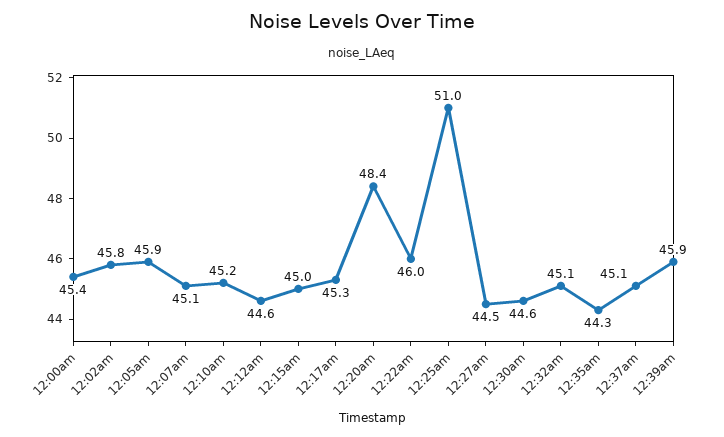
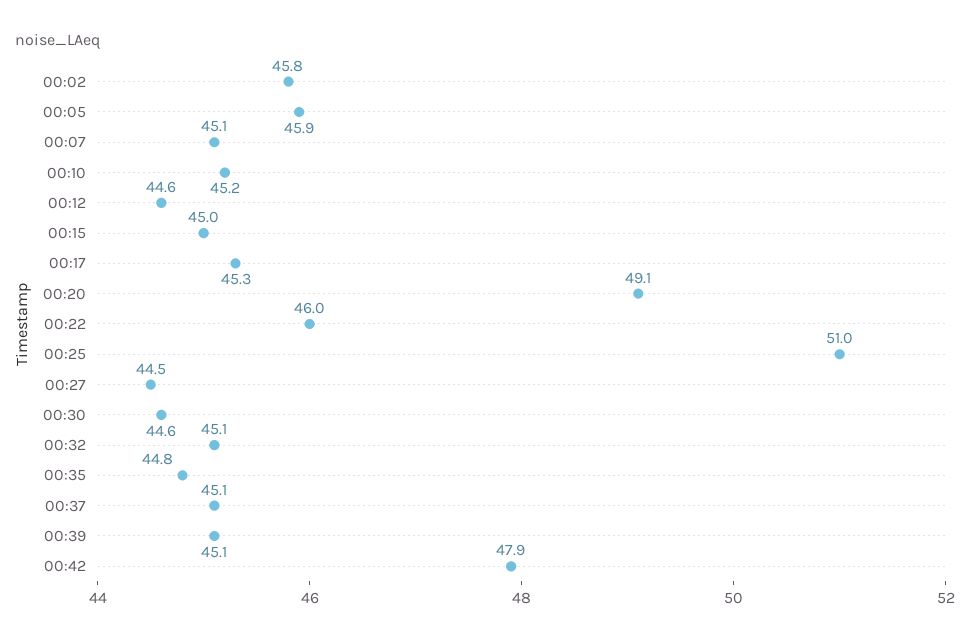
12:00am: 45.4 -> none
12:20am: 48.4 -> 49.1
12:35am: 44.3 -> 44.8
12:39am: 45.9 -> 45.1
00:42: none -> 47.9

